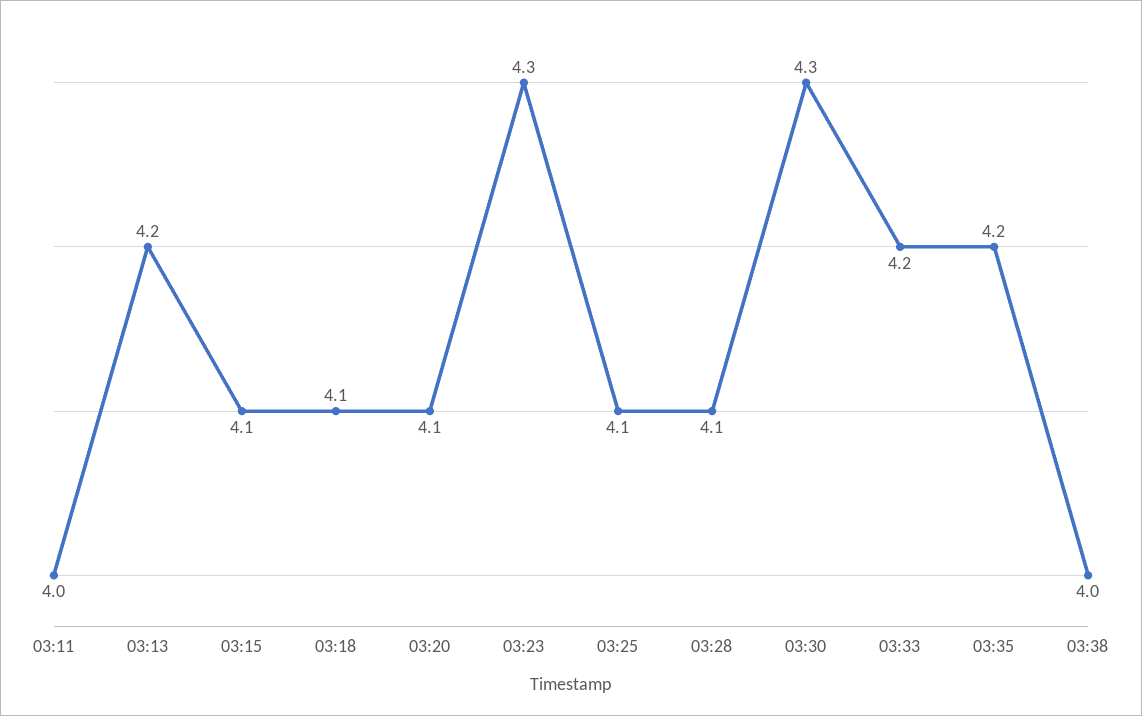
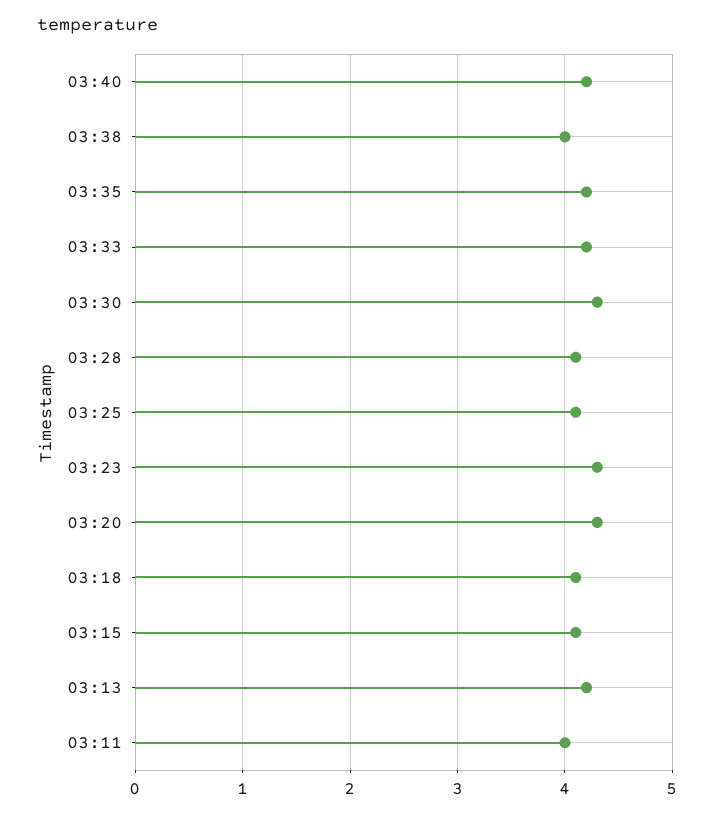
03:20: 4.1 -> 4.3
03:40: none -> 4.2

